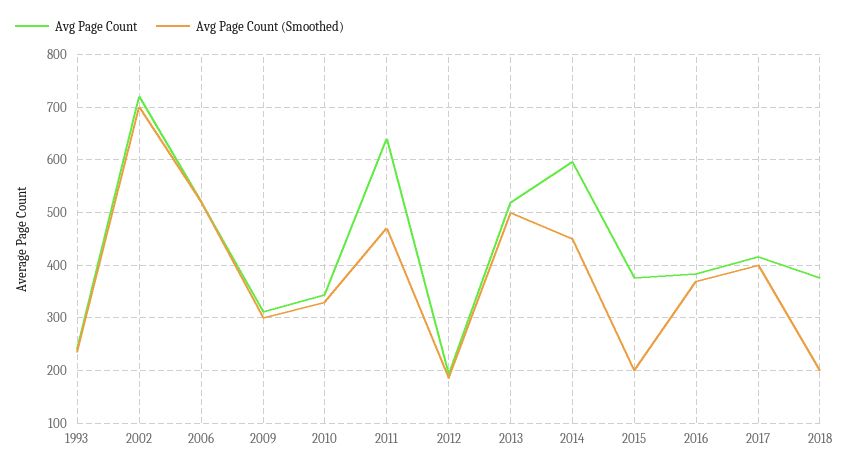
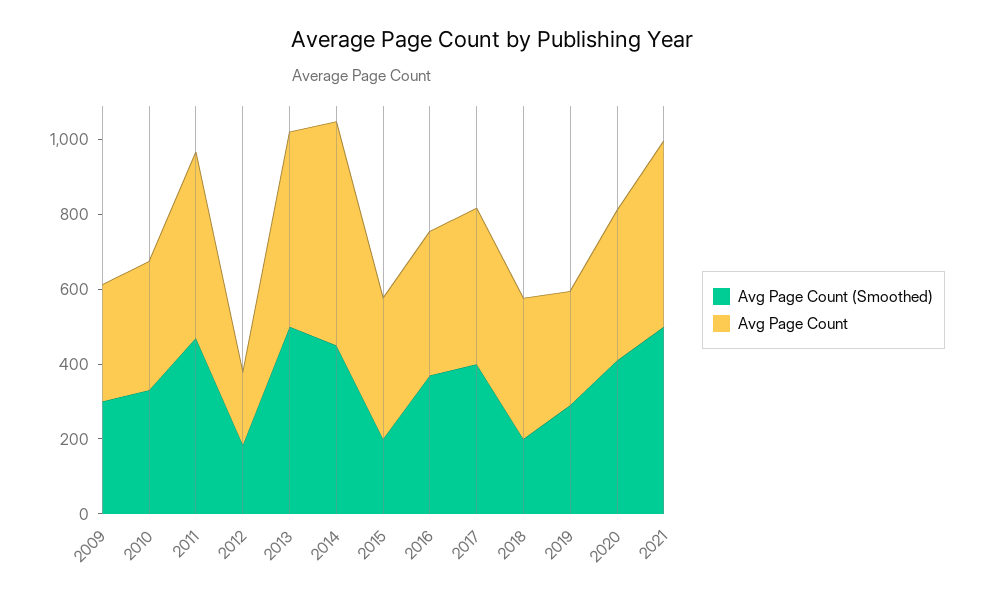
Avg Page Count, 1993: 240 -> none
Avg Page Count (Smoothed), 1993: 240 -> none
Avg Page Count, 2002: 720 -> none
Avg Page Count (Smoothed), 2002: 700 -> none
Avg Page Count, 2006: 520 -> none
Avg Page Count (Smoothed), 2006: 520 -> none
Avg Page Count, 2011: 640 -> 500
Avg Page Count (Smoothed), 2019: none -> 300
Avg Page Count, 2019: none -> 300
Avg Page Count (Smoothed), 2020: none -> 400
Avg Page Count, 2020: none -> 400
Avg Page Count (Smoothed), 2021: none -> 500
Avg Page Count, 2021: none -> 500

